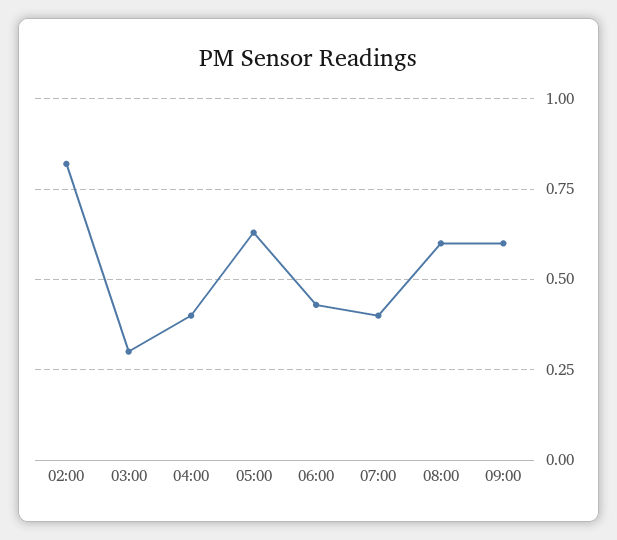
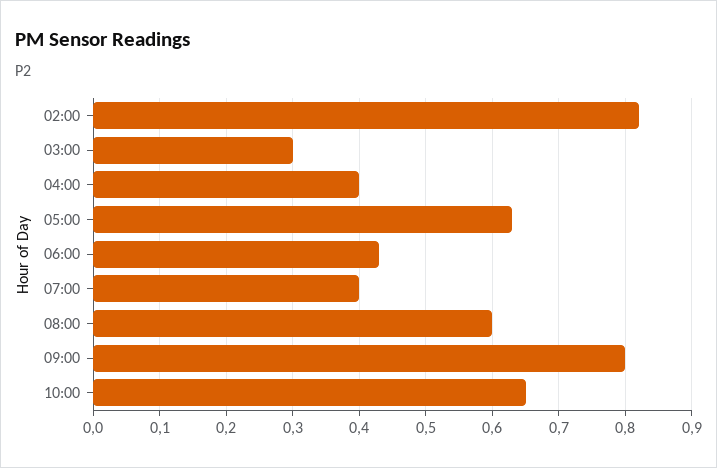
09:00: 0.6 -> 0.8
10:00: none -> 0.65

